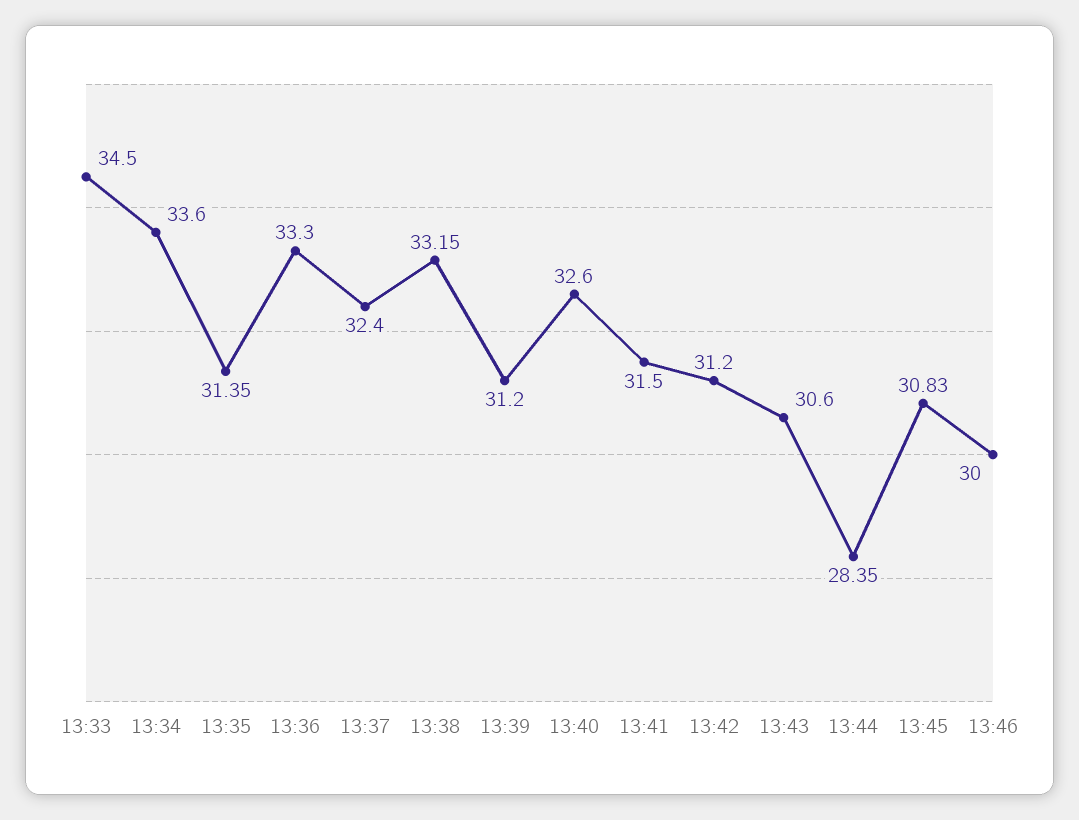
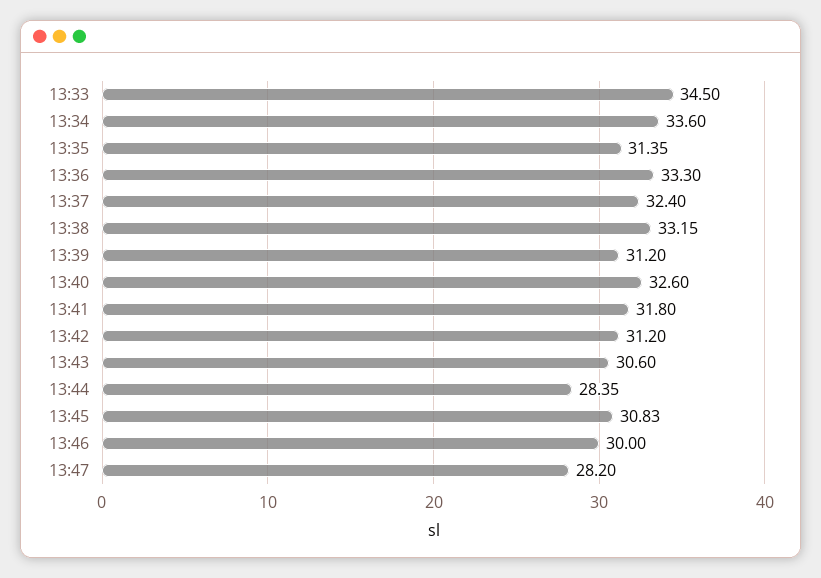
13:41: 31.5 -> 31.8
13:47: none -> 28.2

